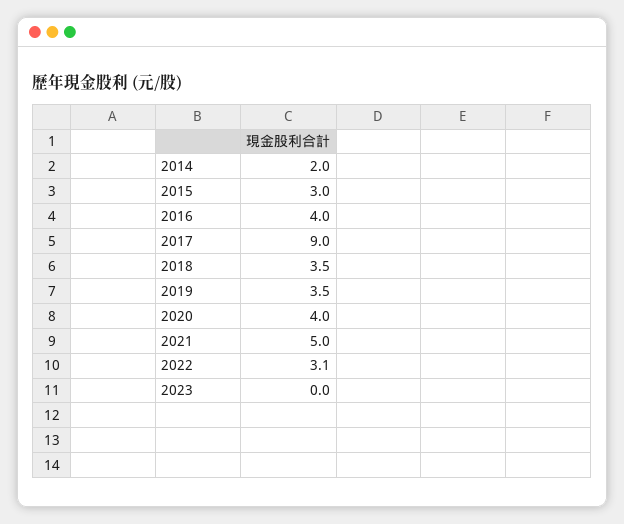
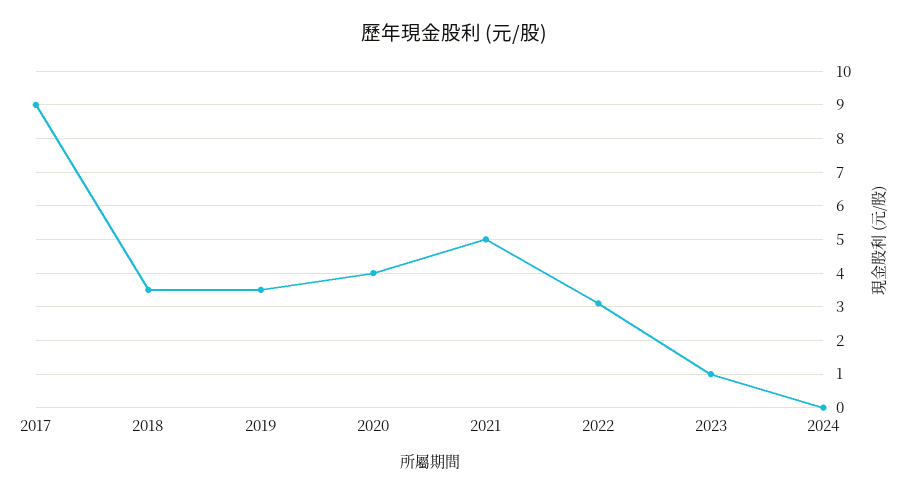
2014: 2 -> none
2015: 3 -> none
2016: 4 -> none
2023: 0 -> 1
2024: none -> 0

